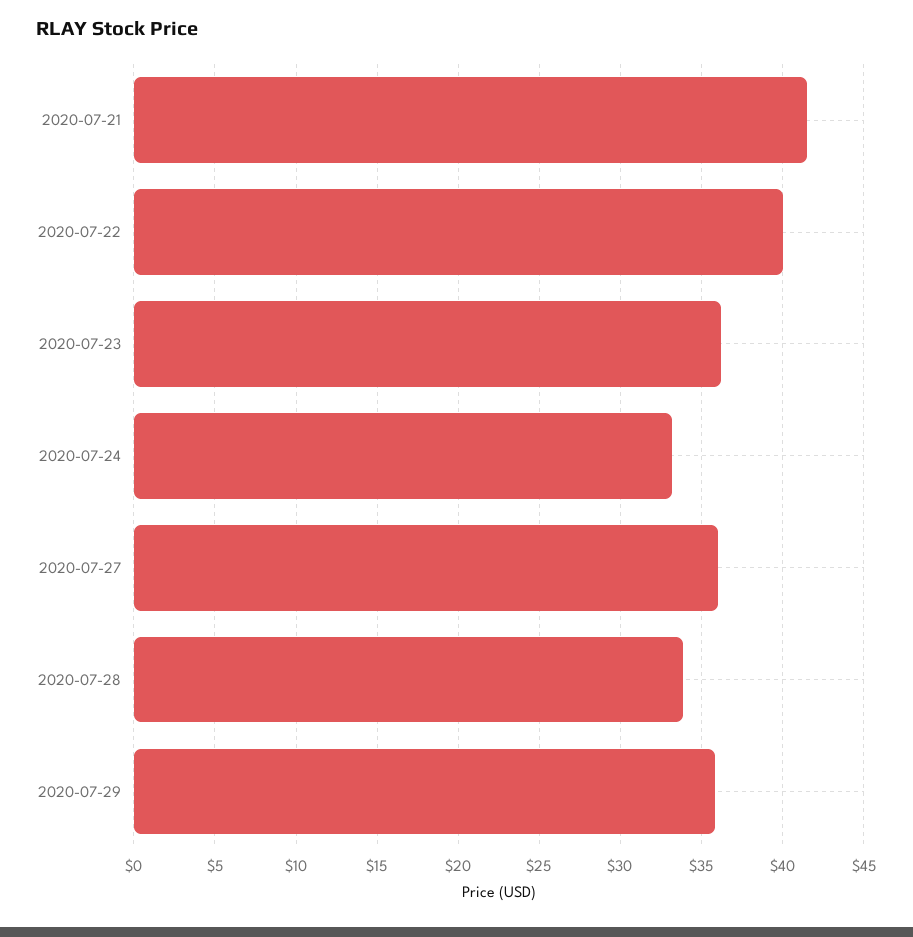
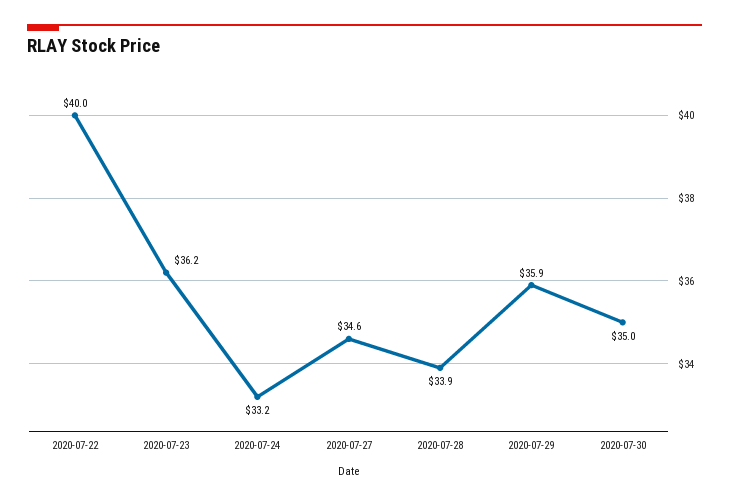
2020-07-21: 41.5 -> none
2020-07-27: 36 -> 34.6
2020-07-30: none -> 35

